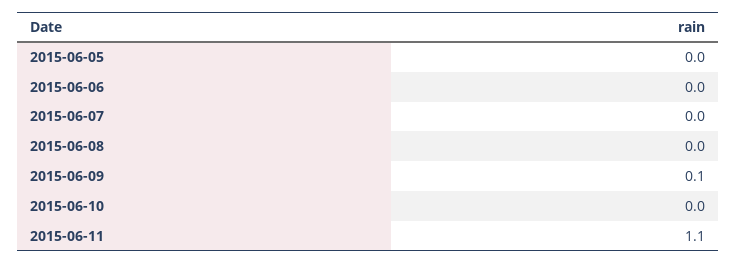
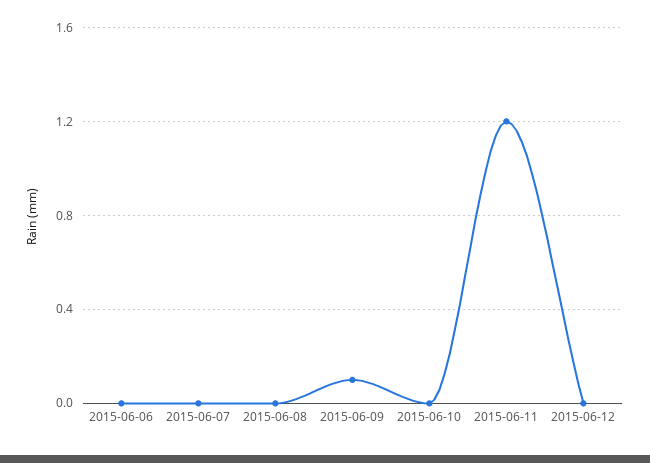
2015-06-05: 0 -> none
2015-06-11: 1.1 -> 1.2
2015-06-12: none -> 0

